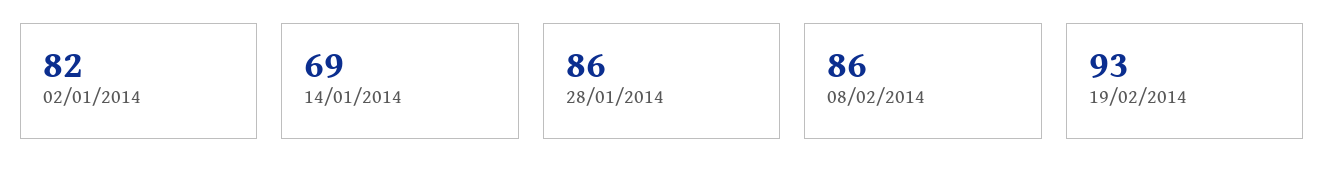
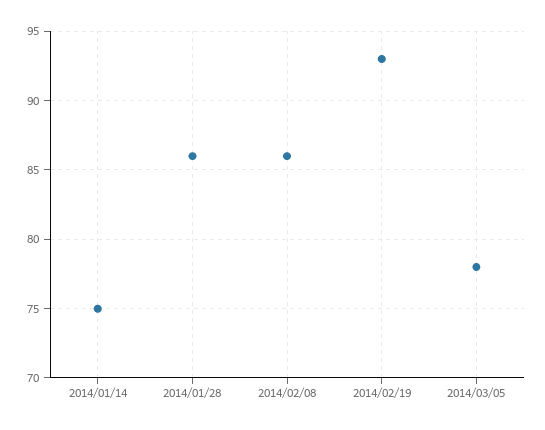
02/01/2014: 82 -> none
14/01/2014: 69 -> 75
2014/03/05: none -> 78

